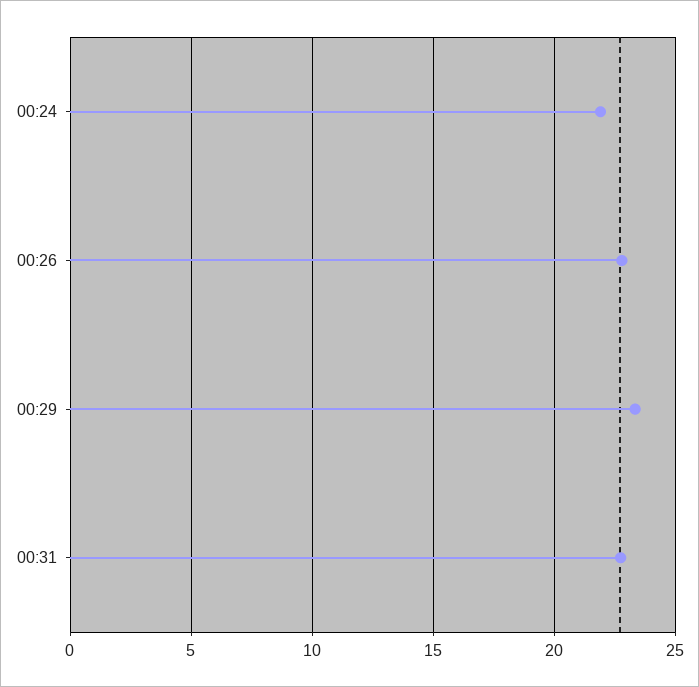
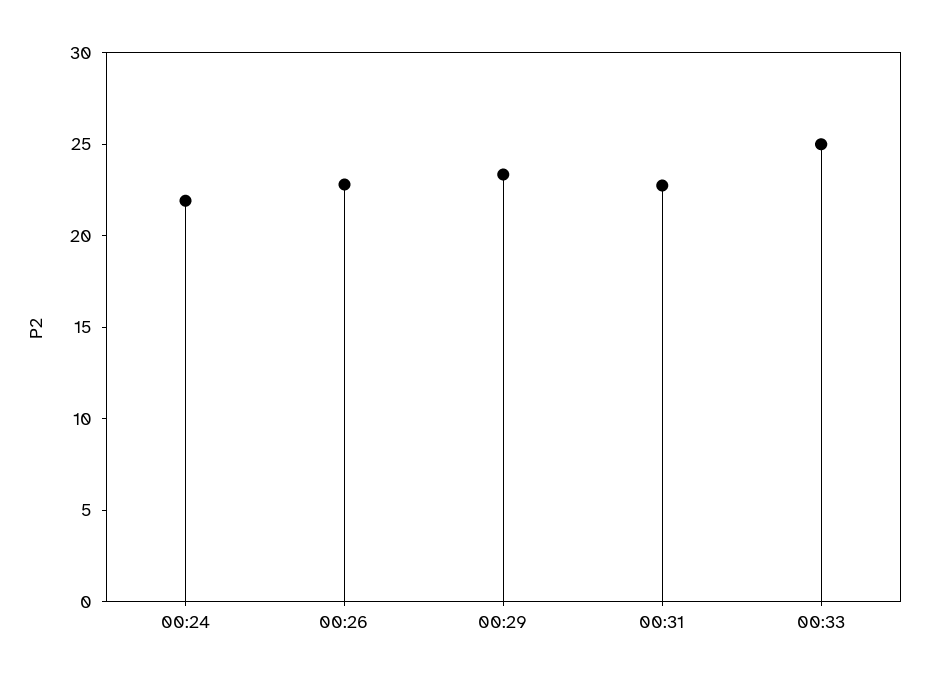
00:33: none -> 25

